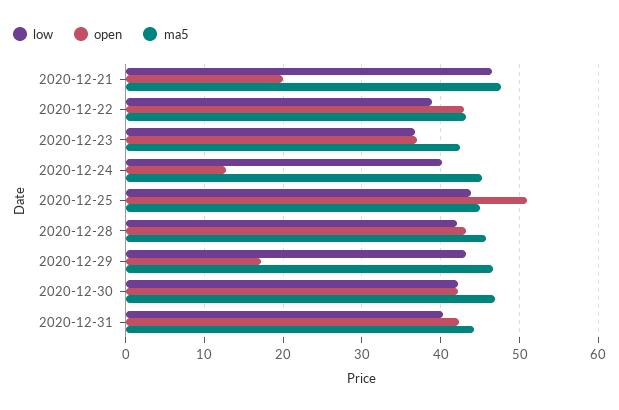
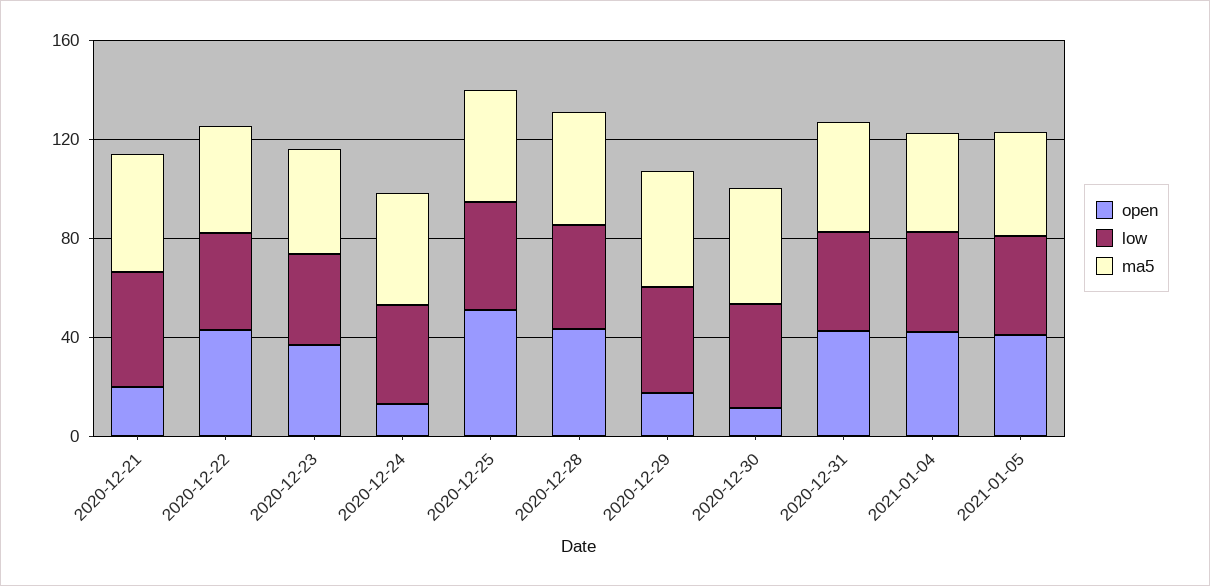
open, 2020-12-30: 42 -> 10
open, 2021-01-04: none -> 40
low, 2021-01-04: none -> 40
ma5, 2021-01-04: none -> 40
open, 2021-01-05: none -> 40
low, 2021-01-05: none -> 40
ma5, 2021-01-05: none -> 40

